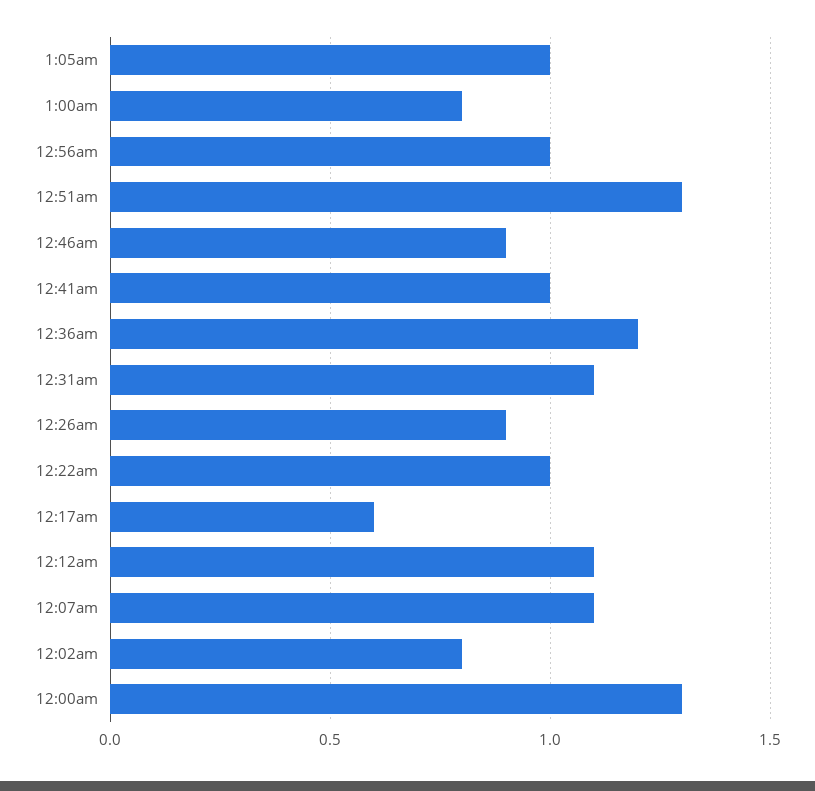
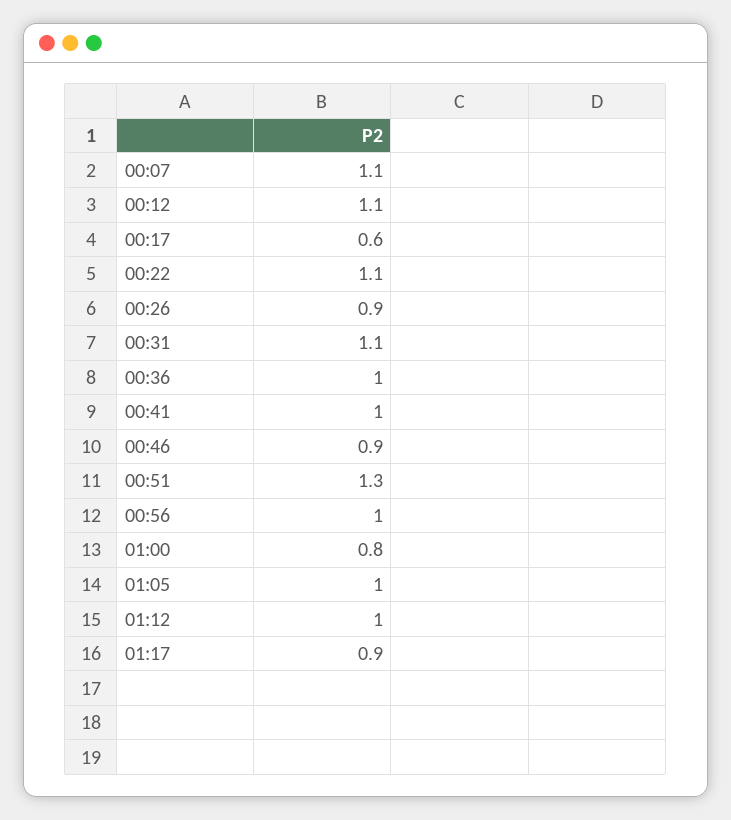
12:36am: 1.2 -> 1
12:22am: 1 -> 1.1
12:02am: 0.8 -> none
12:00am: 1.3 -> none
01:12: none -> 1
01:17: none -> 0.9

